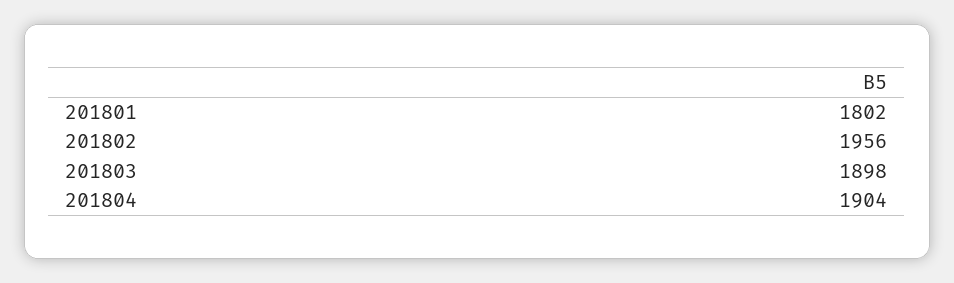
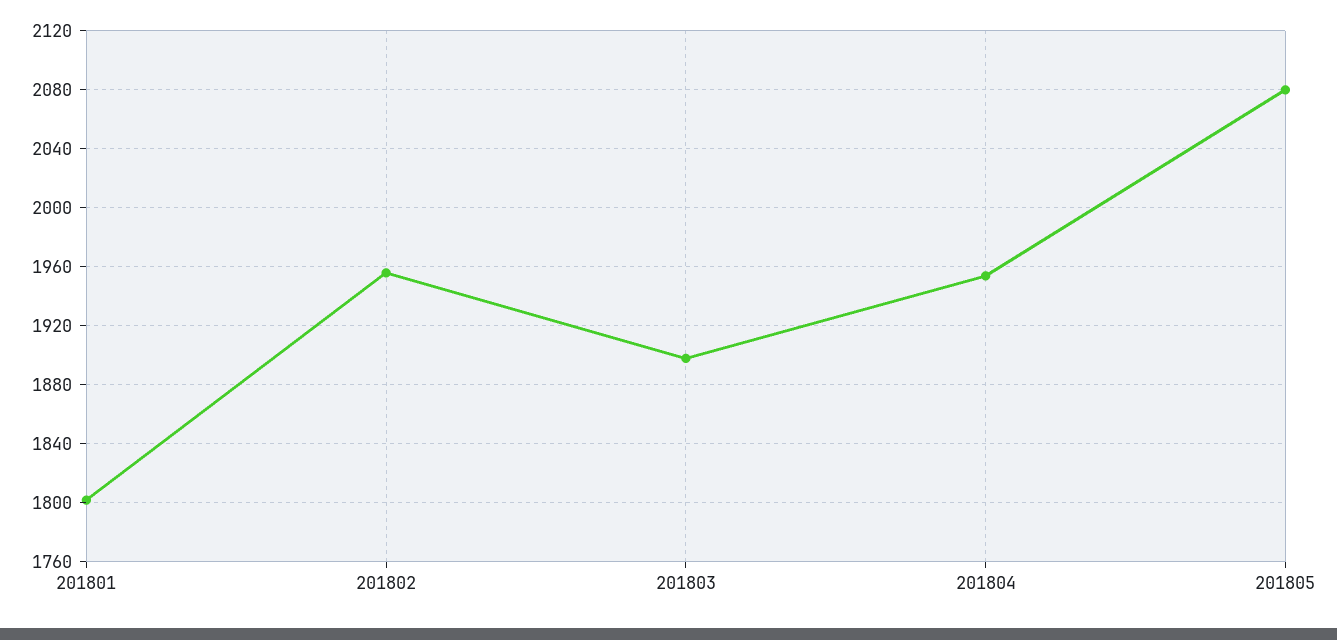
201804: 1904 -> 1955
201805: none -> 2080

